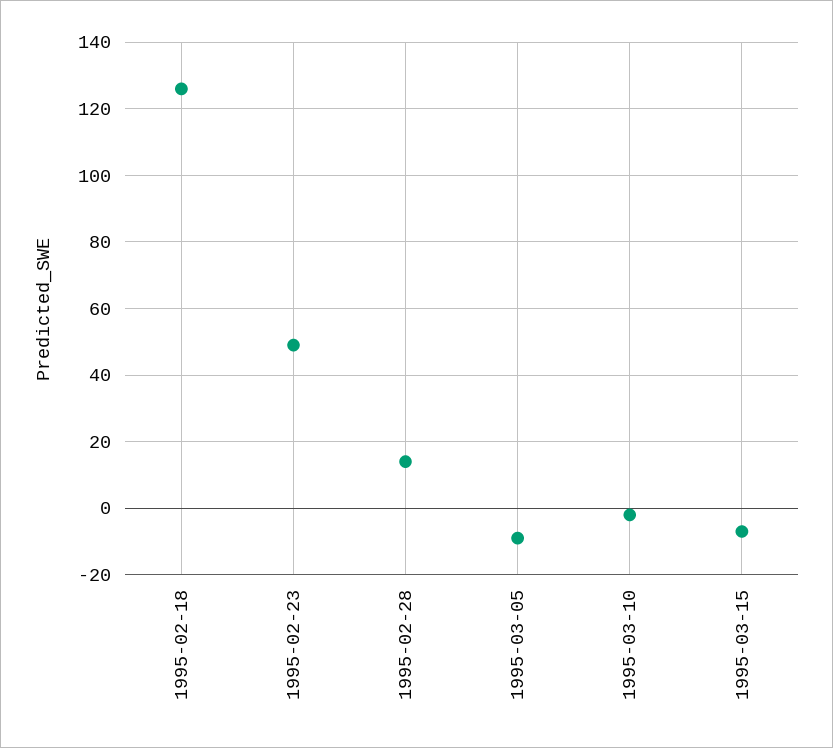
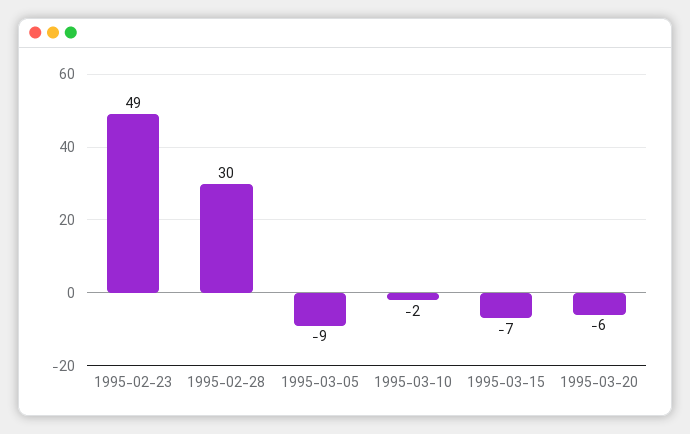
1995-02-18: 125 -> none
1995-02-28: 15 -> 30
1995-03-20: none -> -6

